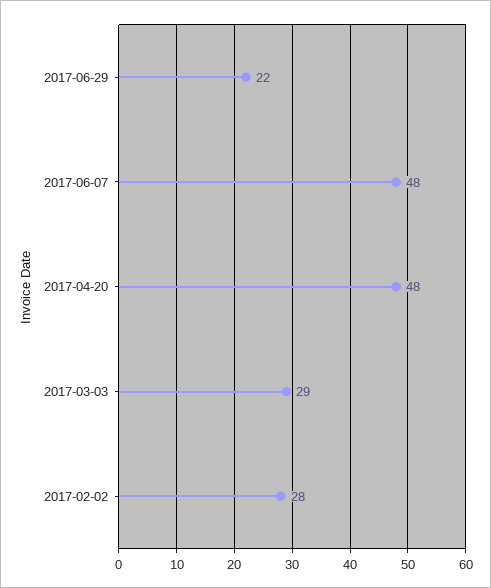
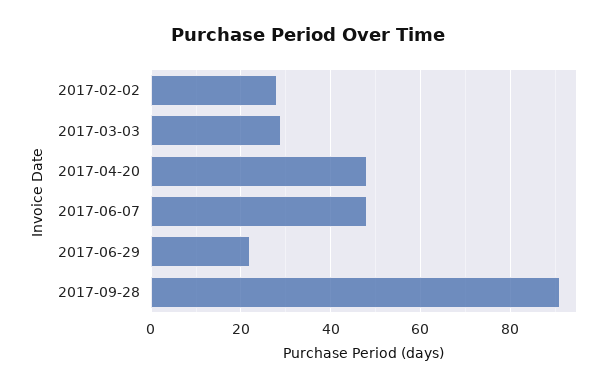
2017-09-28: none -> 90

